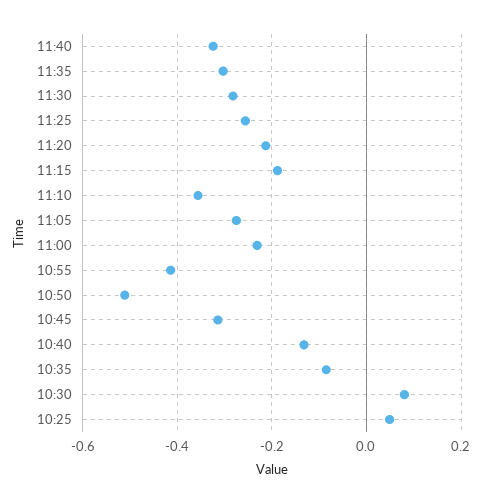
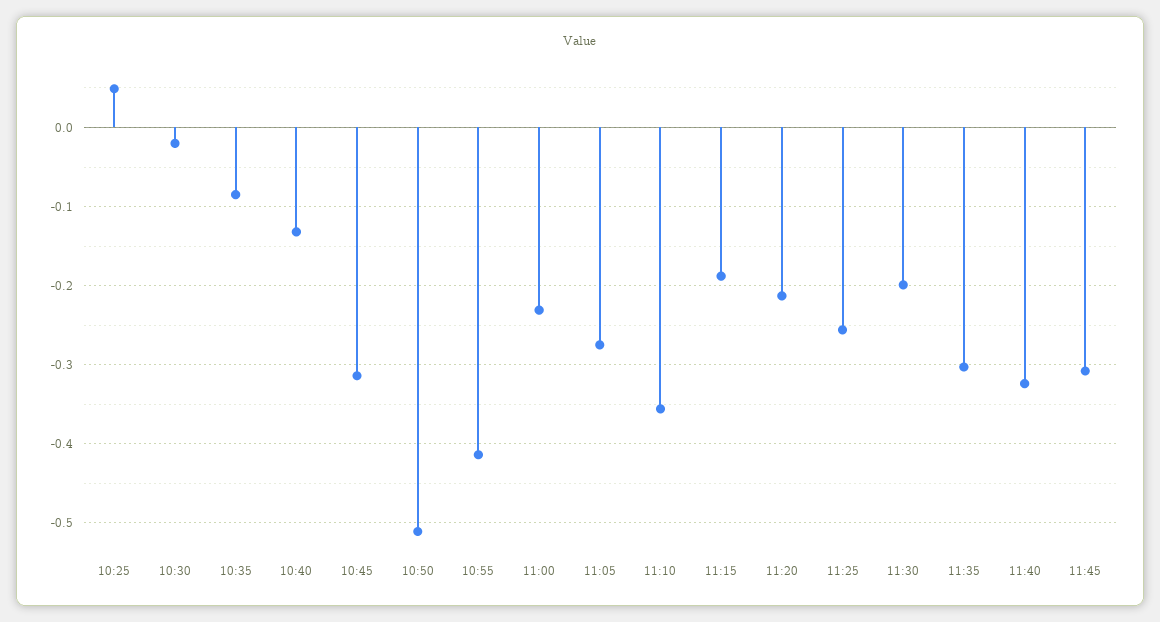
11:30: -0.28 -> -0.2
10:30: 0.08 -> -0.02
11:45: none -> -0.31

